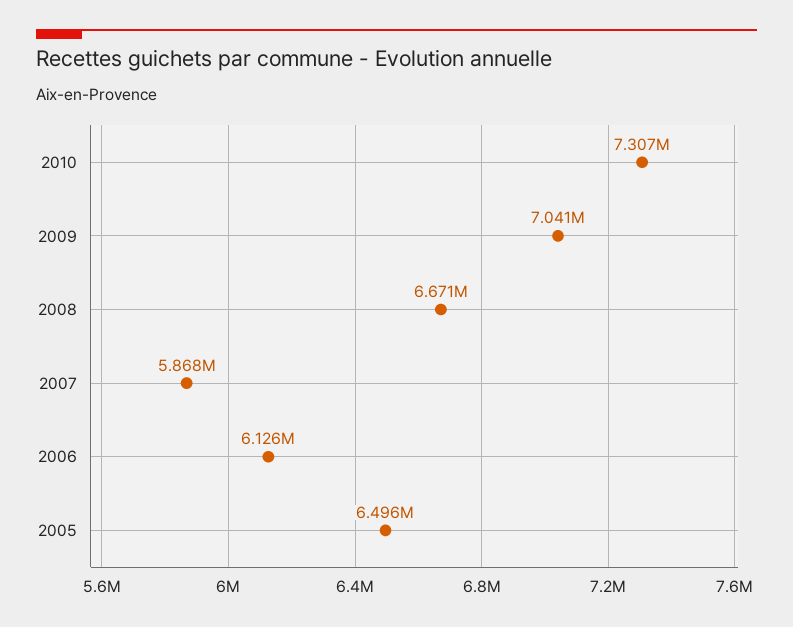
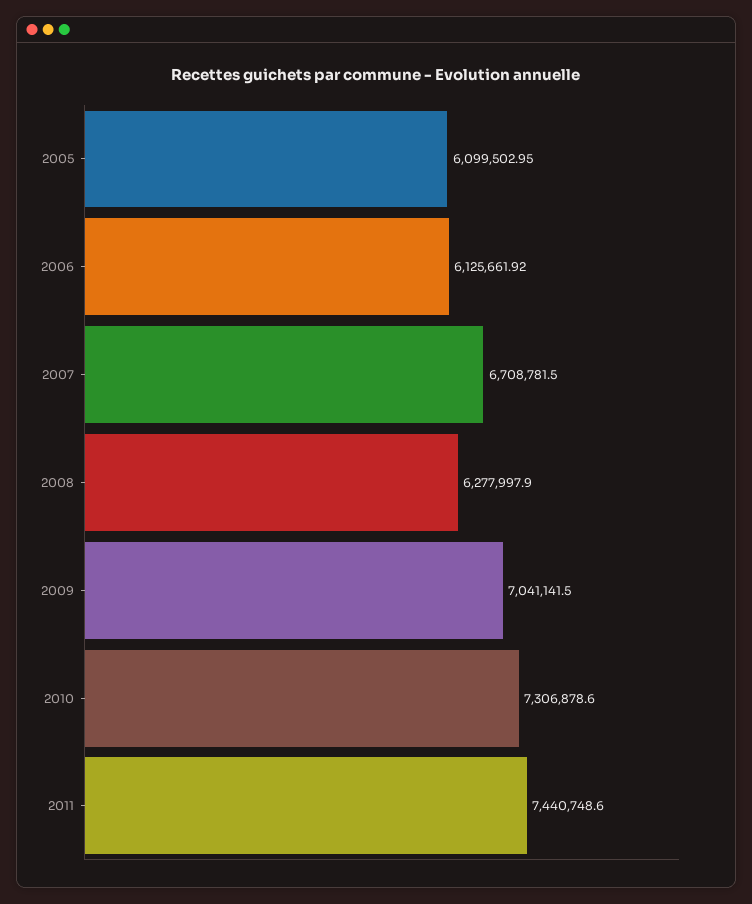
2008: 6671000 -> 6277997.9
2007: 5868000 -> 6708781.5
2005: 6496000 -> 6099502.95
2011: none -> 7440748.6

